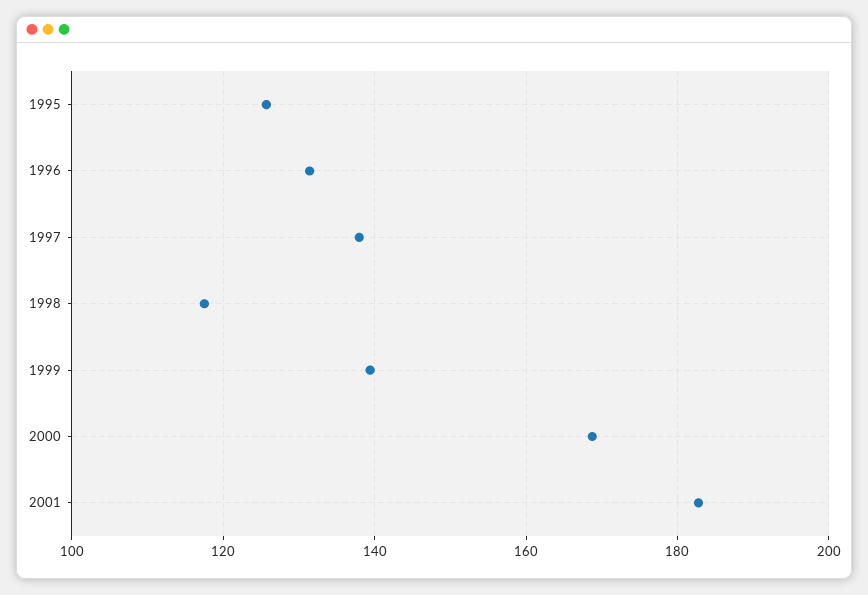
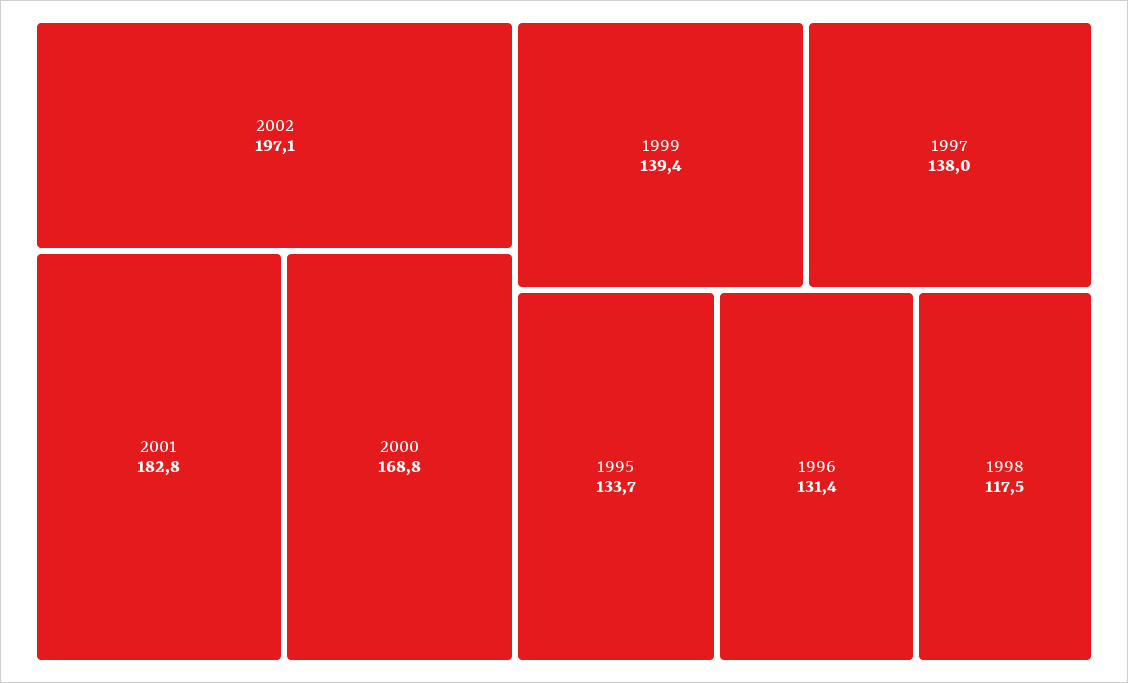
1995: 126 -> 133.7
2002: none -> 197.1

